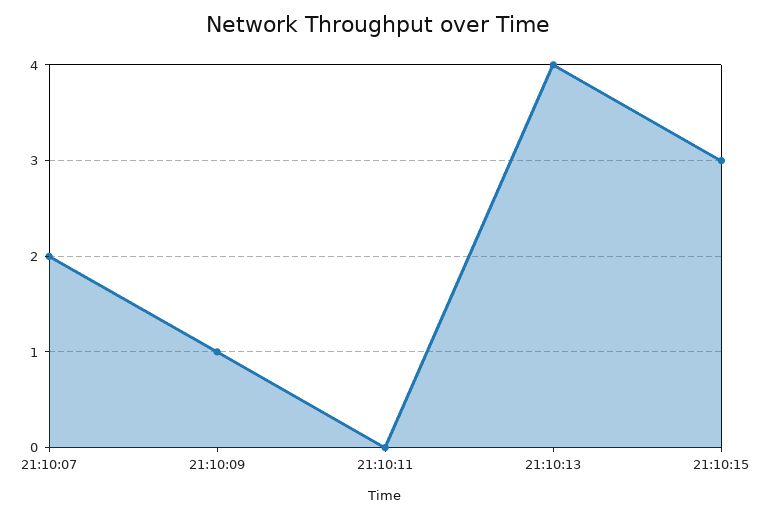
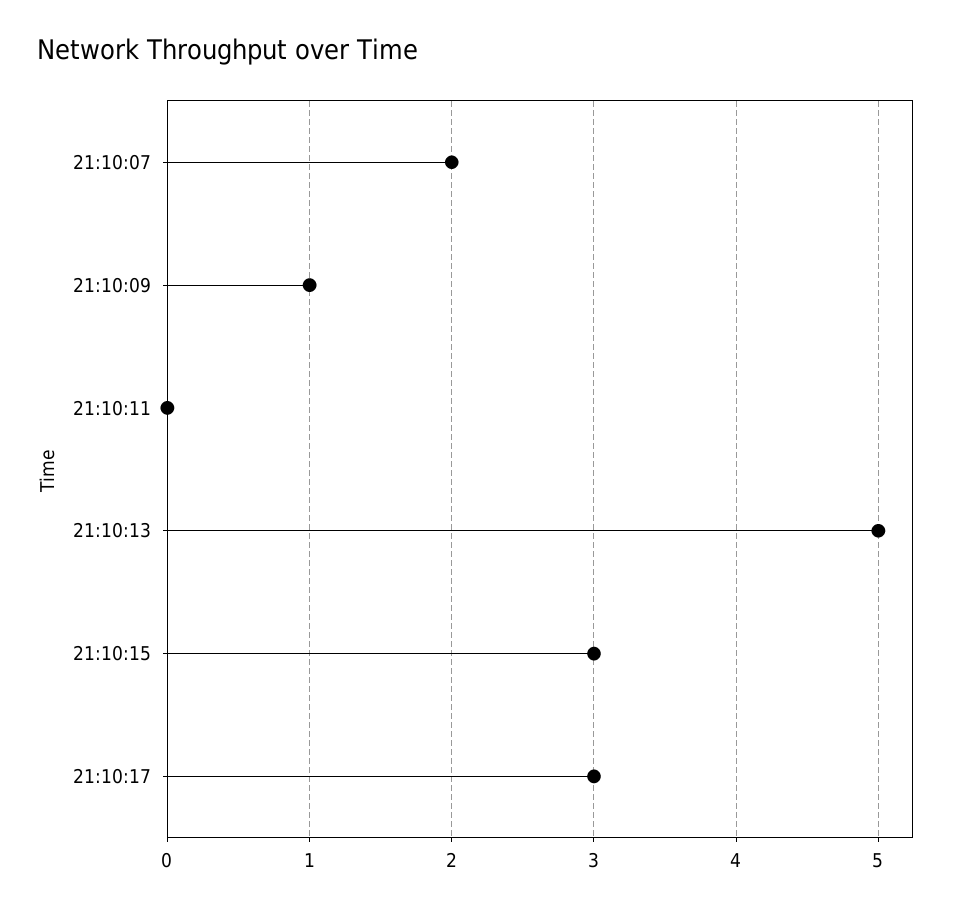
21:10:13: 4 -> 5
21:10:17: none -> 3

